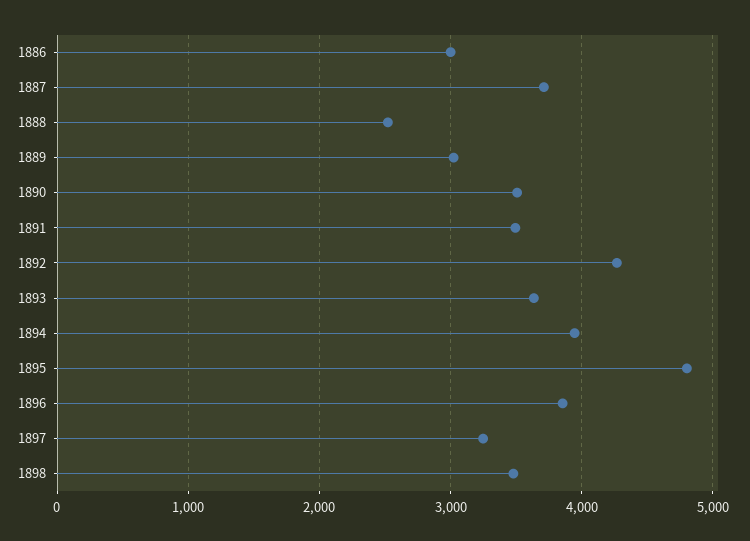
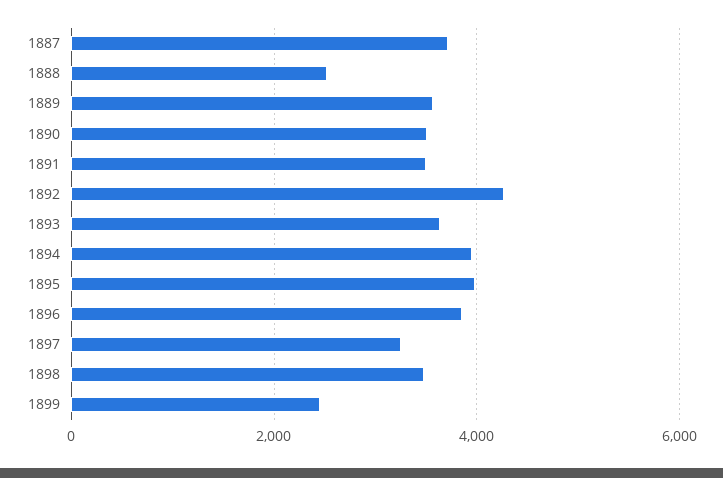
1886: 3000 -> none
1889: 3000 -> 3600
1895: 4800 -> 4000
1899: none -> 2400

